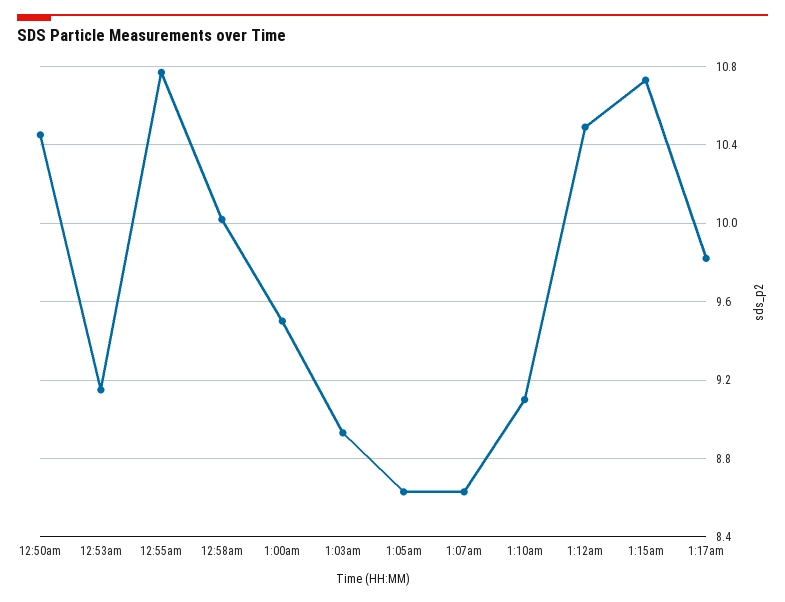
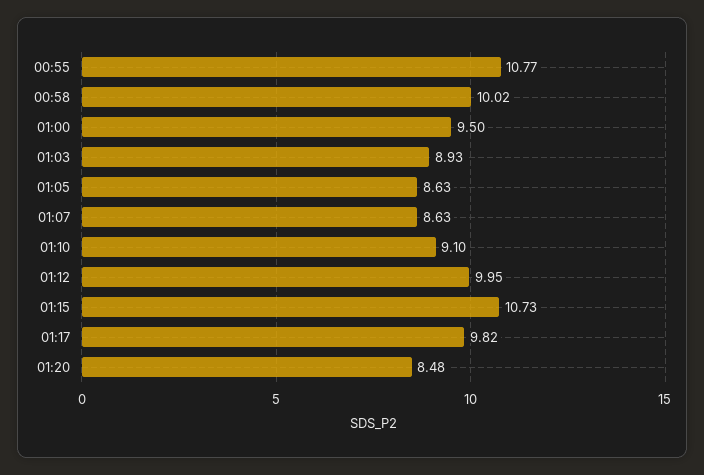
12:50am: 10.45 -> none
12:53am: 9.15 -> none
1:12am: 10.5 -> 9.95
01:20: none -> 8.48

